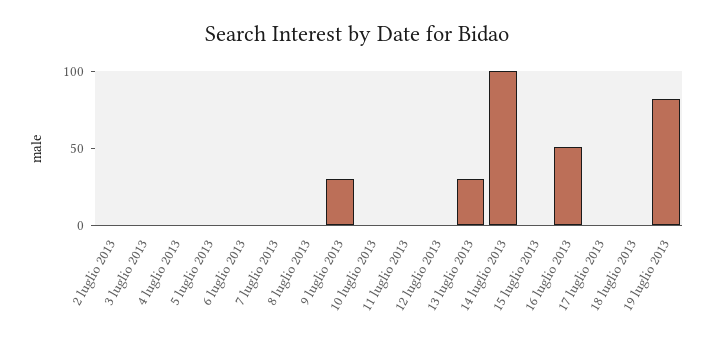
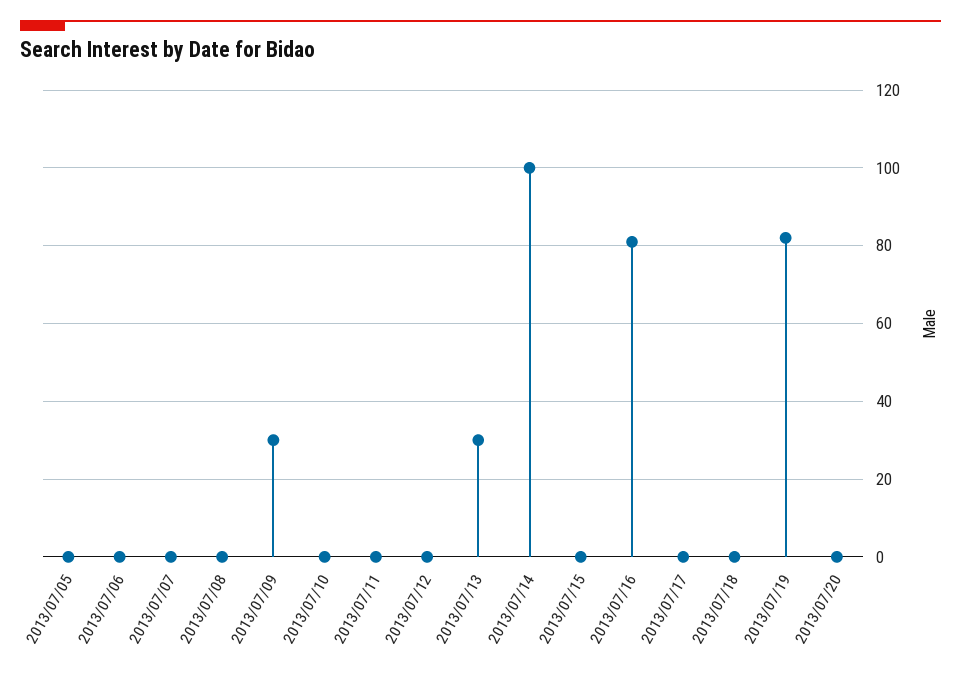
2 luglio 2013: 0 -> none
3 luglio 2013: 0 -> none
4 luglio 2013: 0 -> none
16 luglio 2013: 50 -> 80
2013/07/20: none -> 0

